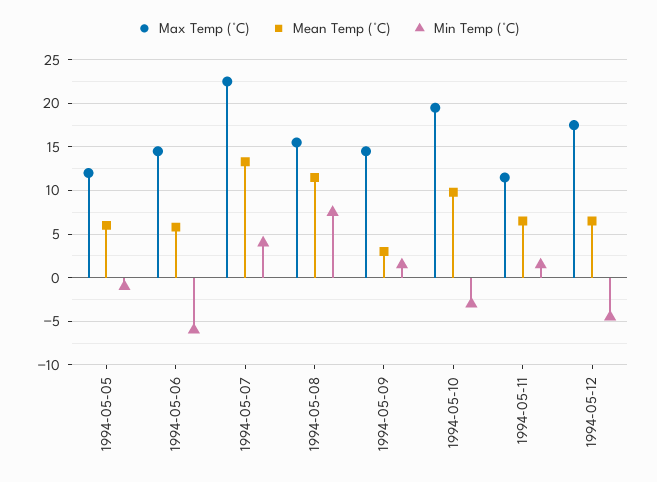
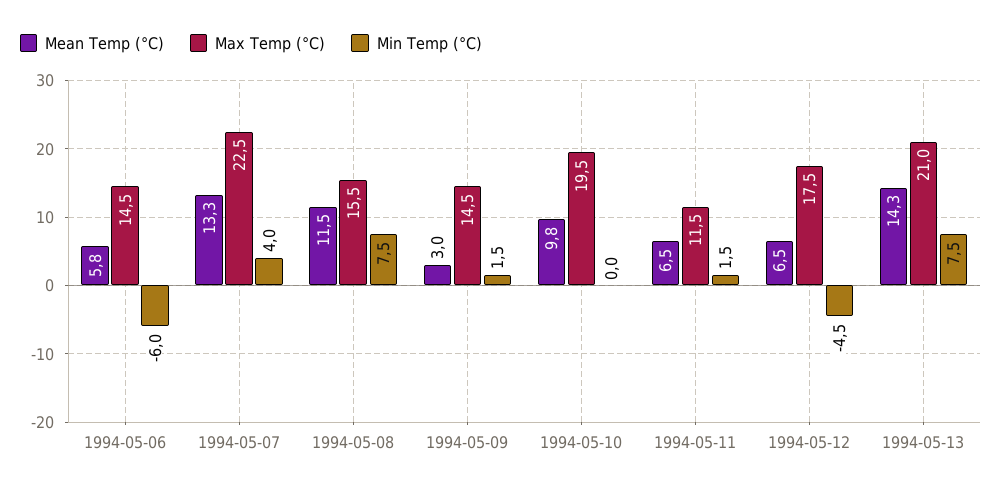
Max Temp (°C), 1994-05-05: 12 -> none
Mean Temp (°C), 1994-05-05: 6 -> none
Min Temp (°C), 1994-05-05: -1 -> none
Min Temp (°C), 1994-05-10: -3 -> 0
Mean Temp (°C), 1994-05-13: none -> 14.3
Max Temp (°C), 1994-05-13: none -> 21
Min Temp (°C), 1994-05-13: none -> 7.5

